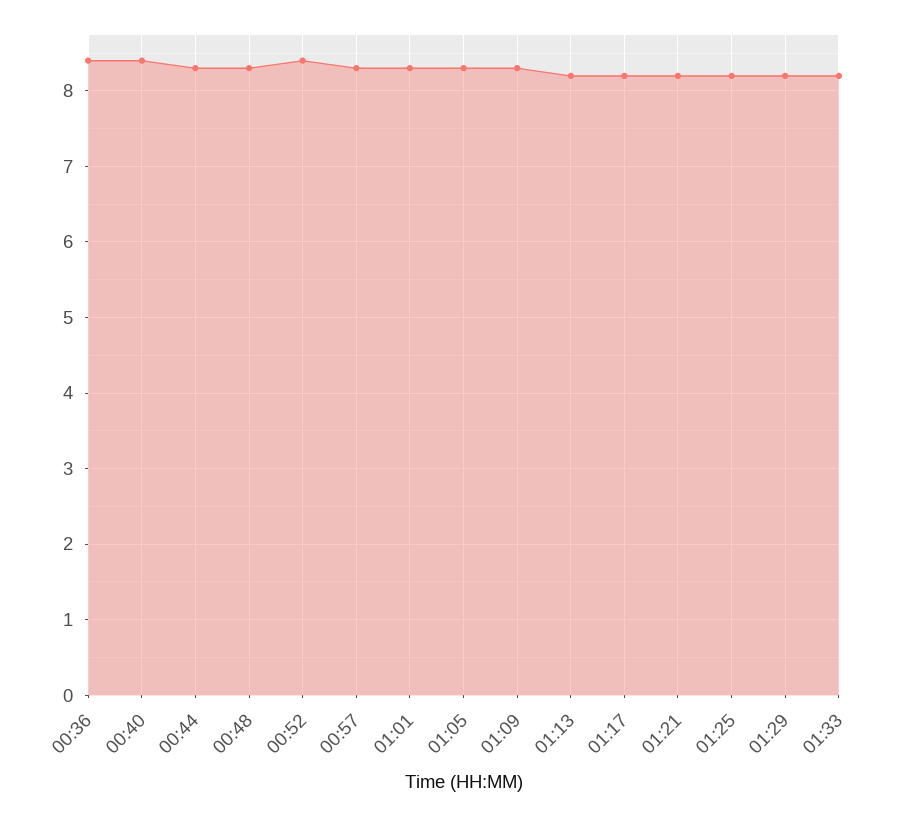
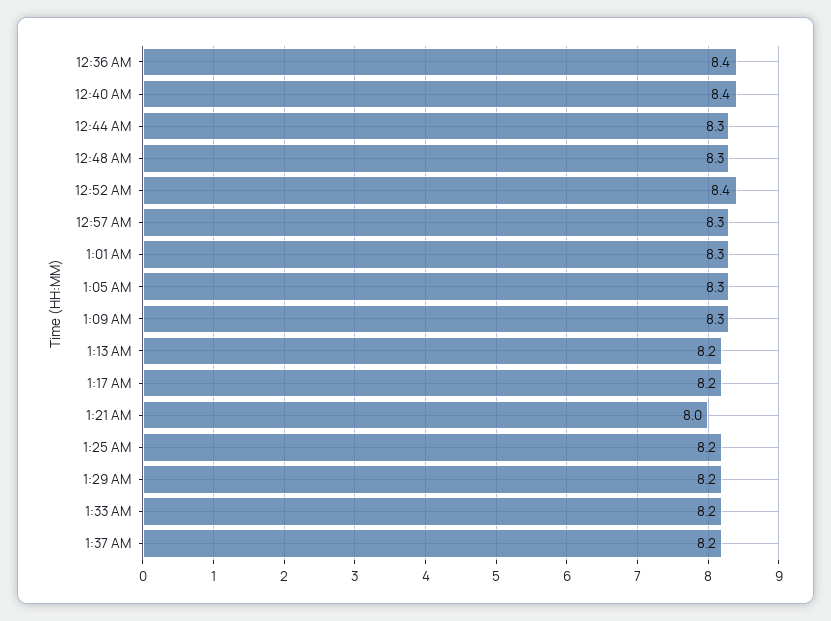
01:21: 8.2 -> 8
1:37 AM: none -> 8.2

